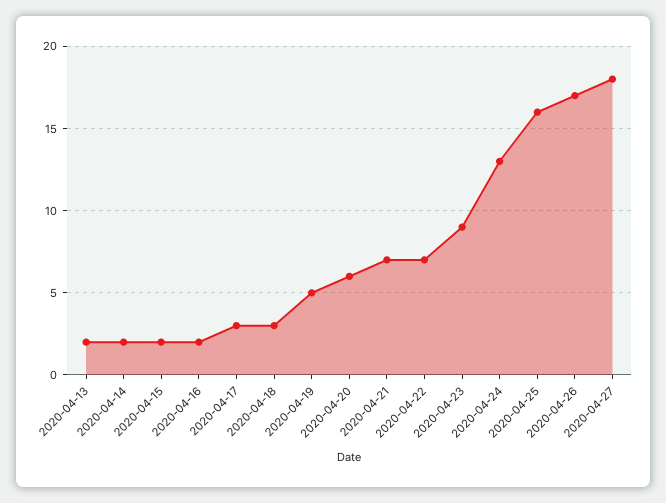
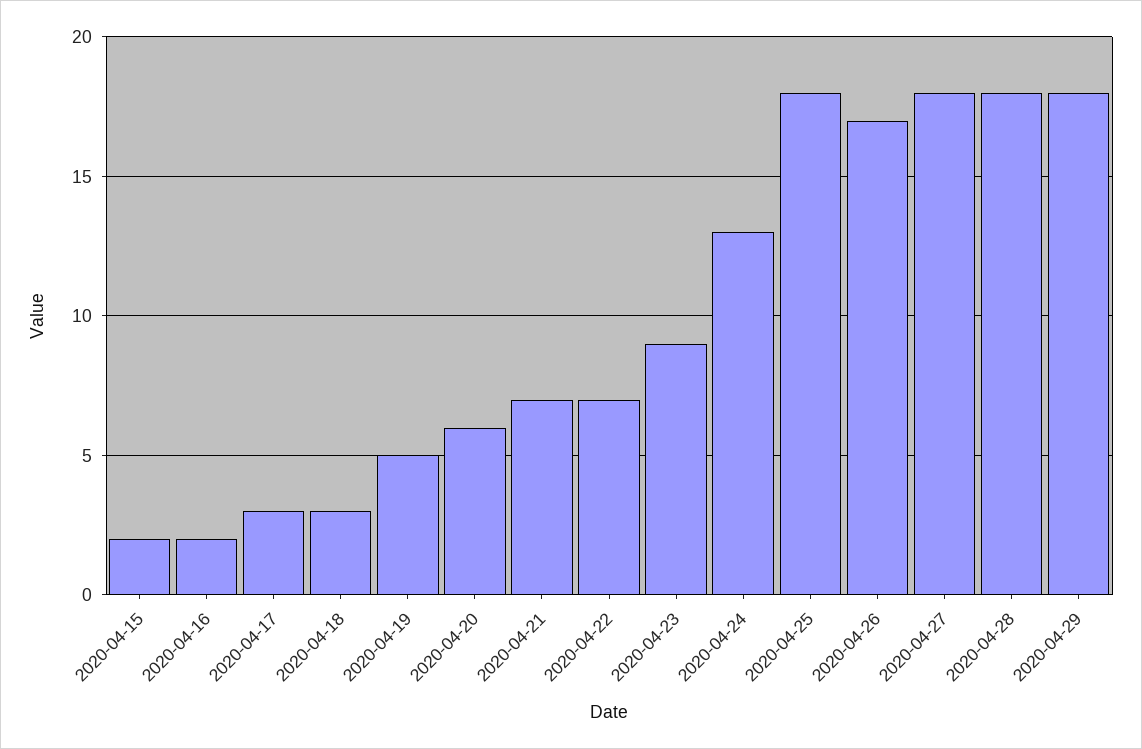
2020-04-13: 2 -> none
2020-04-14: 2 -> none
2020-04-25: 16 -> 18
2020-04-28: none -> 18
2020-04-29: none -> 18

